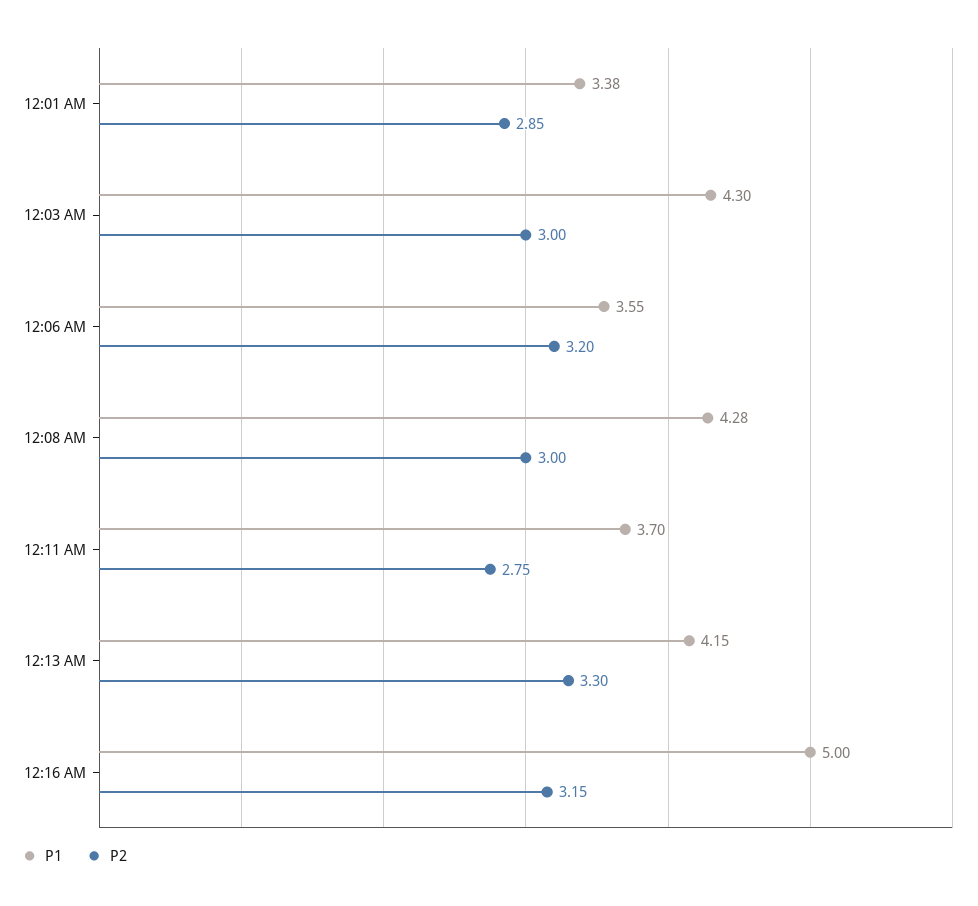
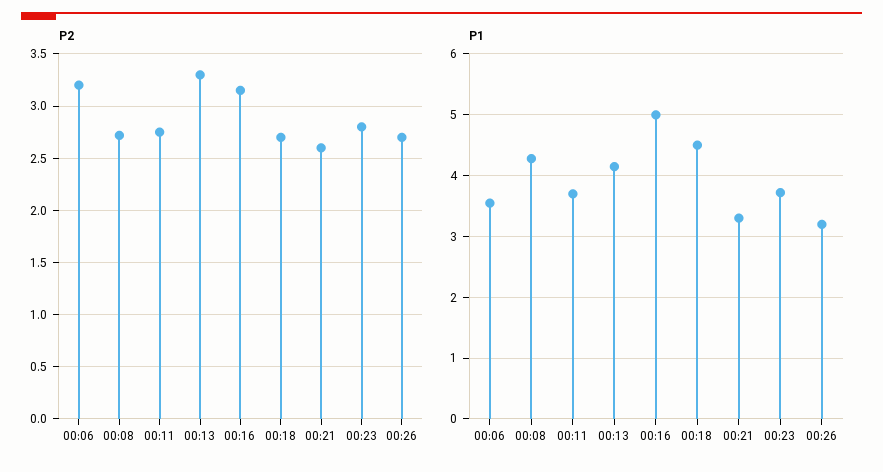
P1, 12:01 AM: 3.38 -> none
P2, 12:01 AM: 2.85 -> none
P1, 12:03 AM: 4.3 -> none
P2, 12:03 AM: 3 -> none
P2, 12:08 AM: 3 -> 2.7
P2, 00:18: none -> 2.7
P2, 00:21: none -> 2.6
P2, 00:23: none -> 2.8
P2, 00:26: none -> 2.7
P1, 00:18: none -> 4.5
P1, 00:21: none -> 3.3
P1, 00:23: none -> 3.7
P1, 00:26: none -> 3.2

